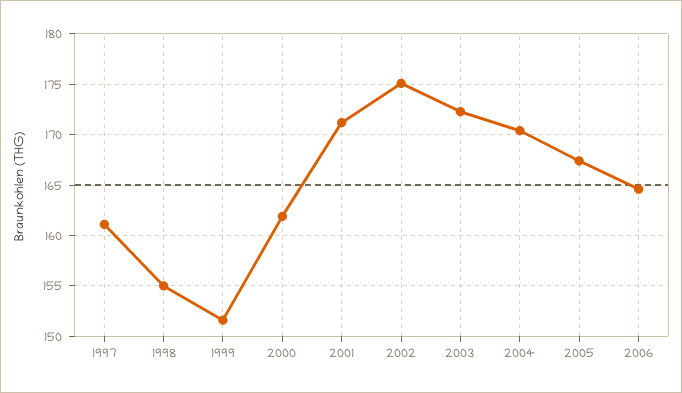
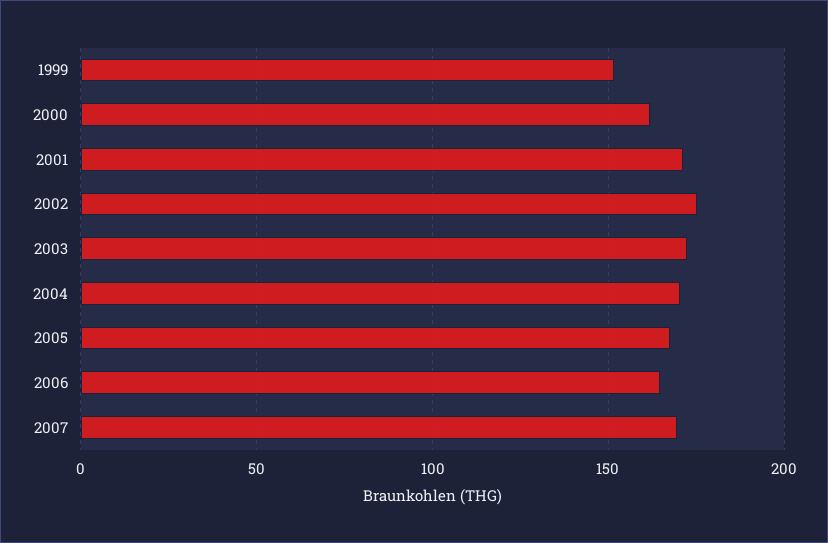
1997: 161 -> none
1998: 155 -> none
2007: none -> 170

